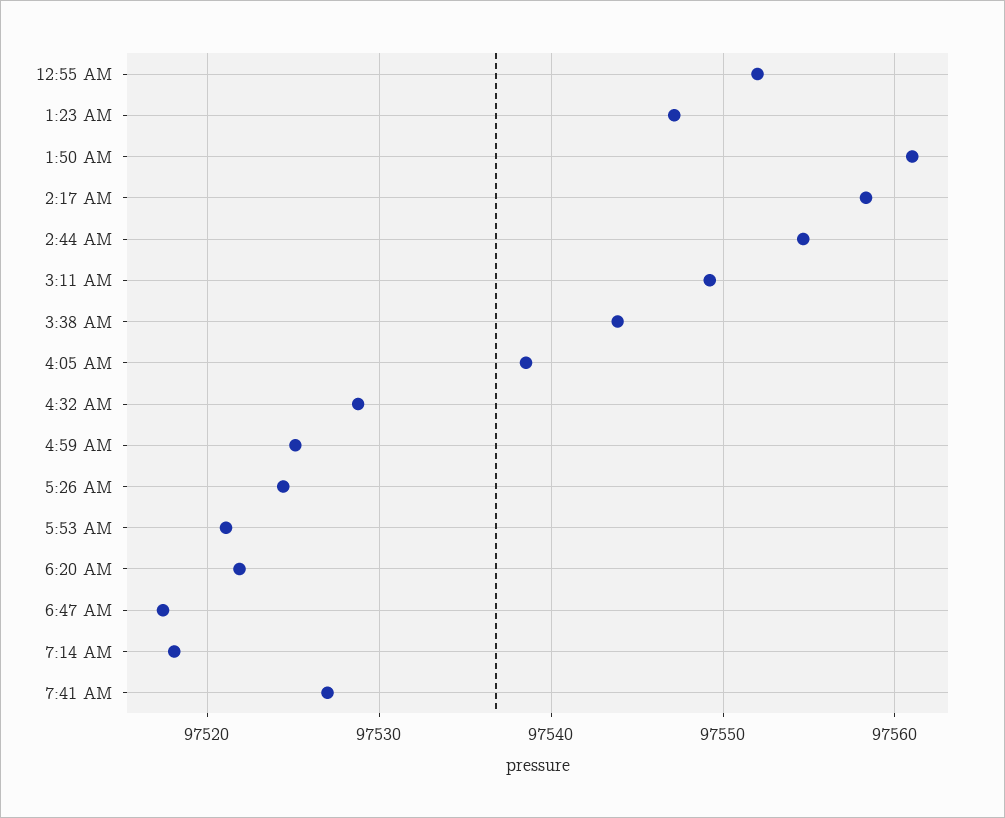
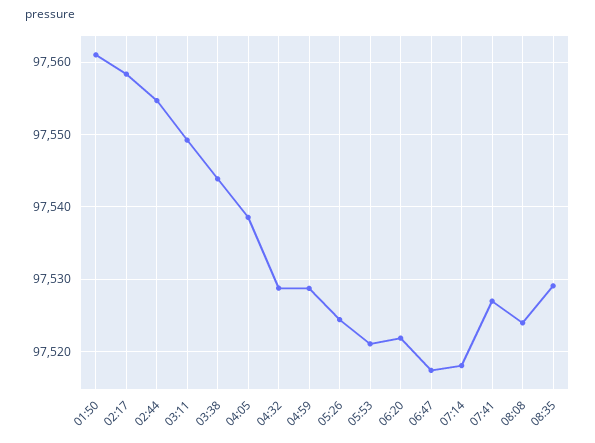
12:55 AM: 97552 -> none
1:23 AM: 97547 -> none
4:59 AM: 97525 -> 97529
08:08: none -> 97524
08:35: none -> 97529

